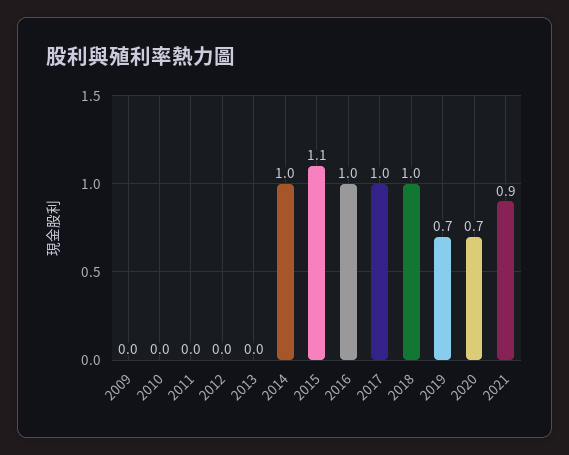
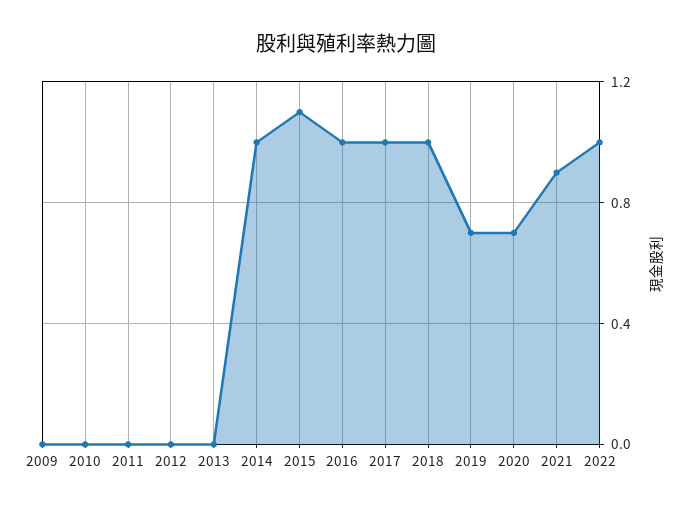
2022: none -> 1

